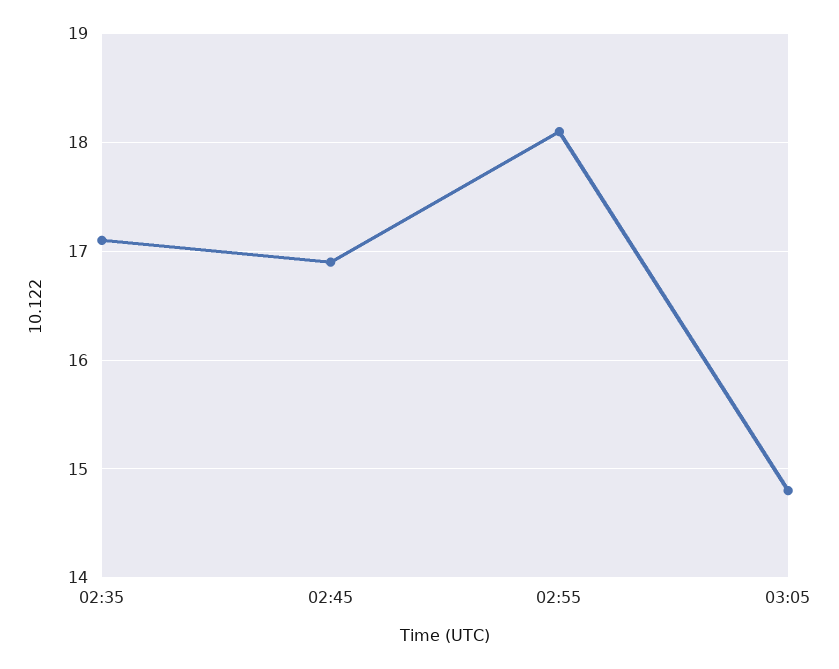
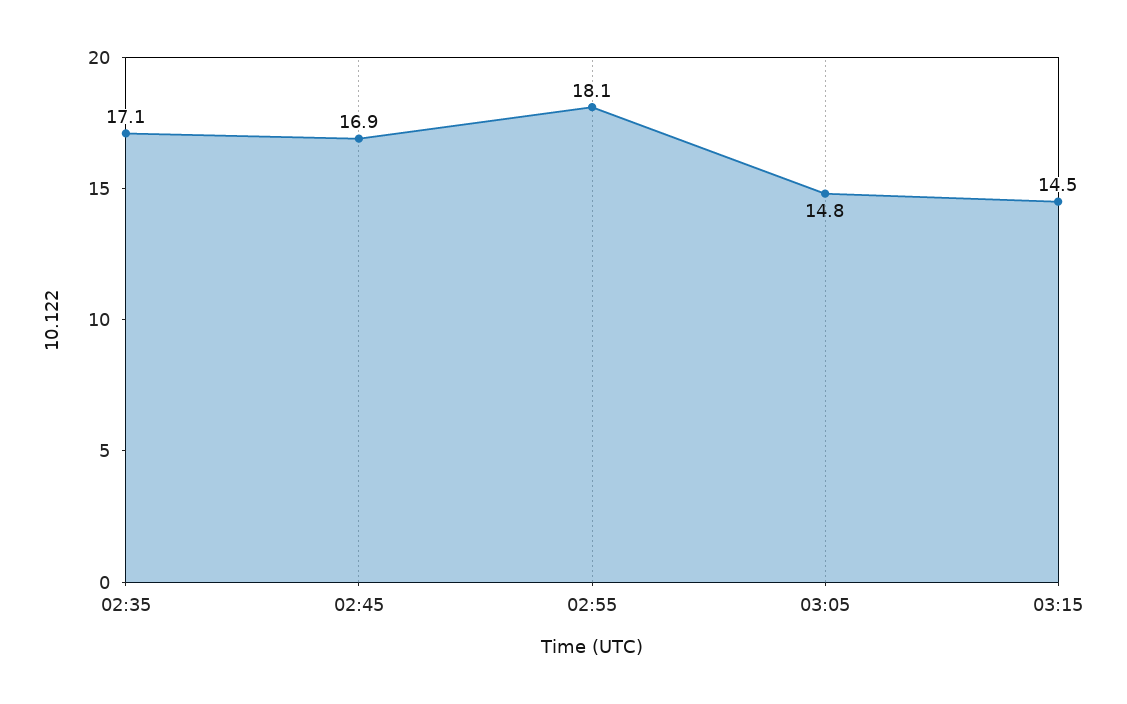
03:15: none -> 14.5

